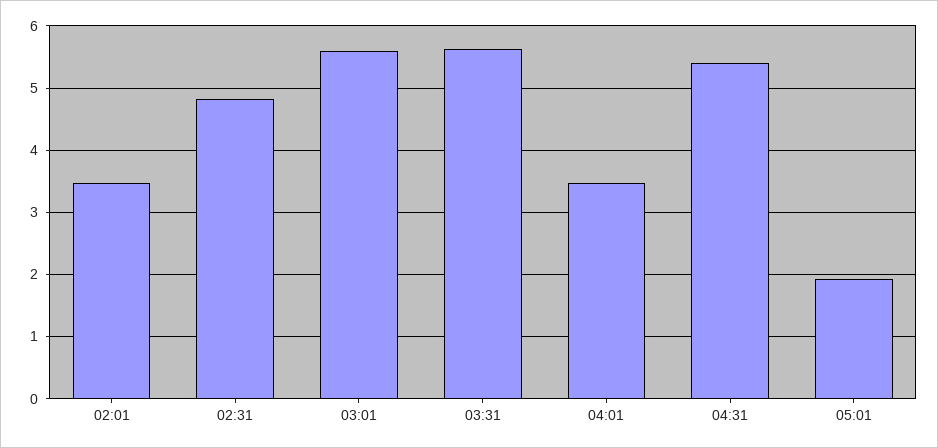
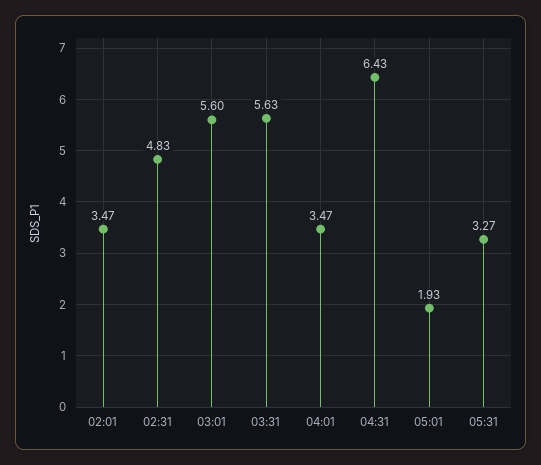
04:31: 5.4 -> 6.43
05:31: none -> 3.27

